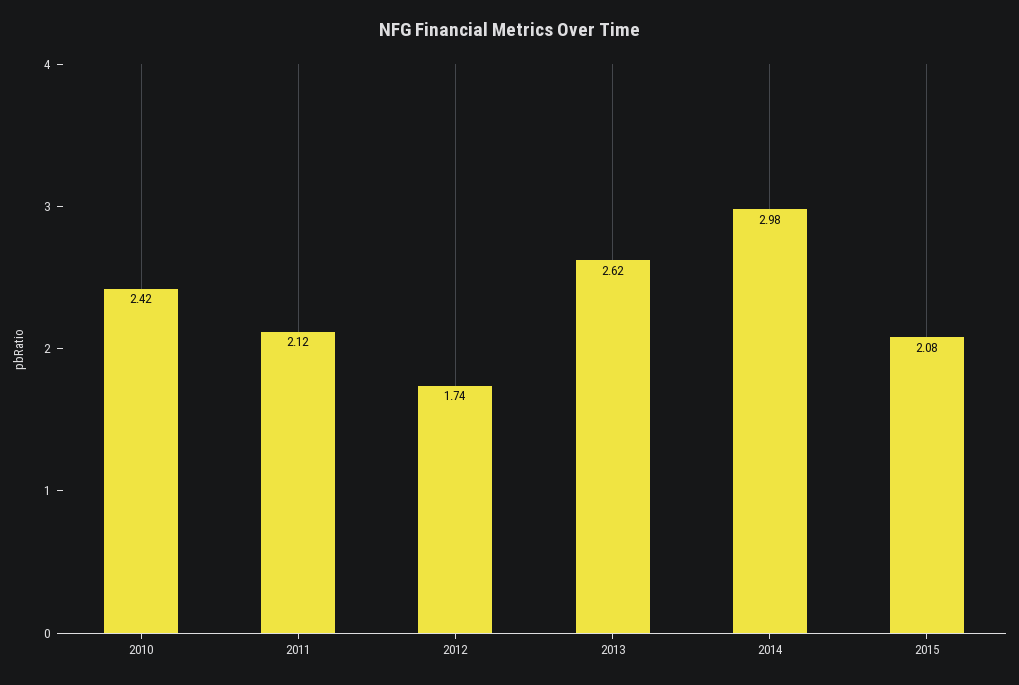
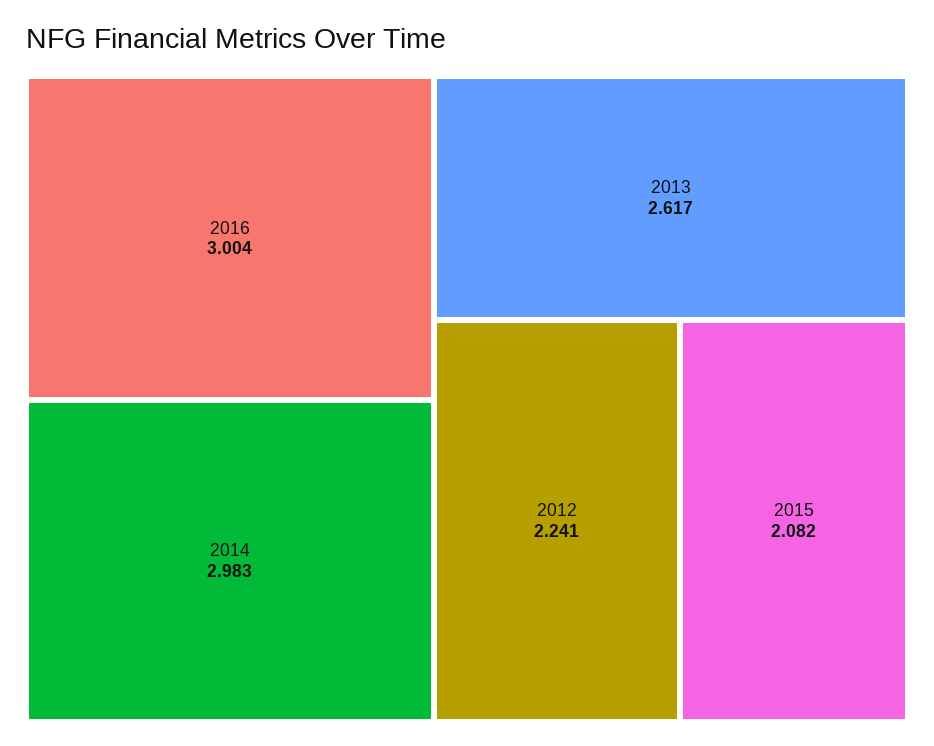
2010: 2.42 -> none
2011: 2.12 -> none
2012: 1.74 -> 2.241
2016: none -> 3.004

